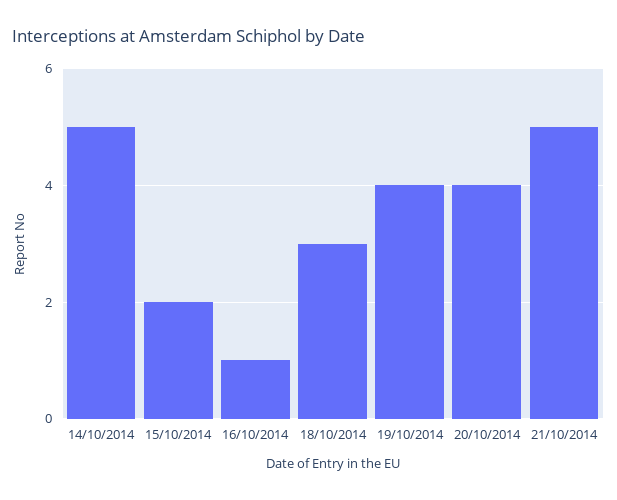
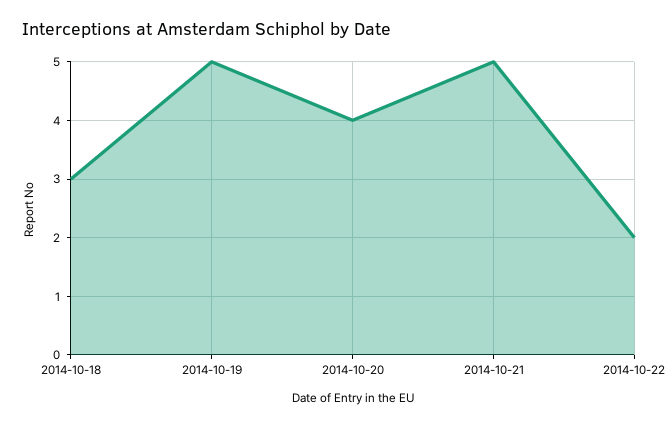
14/10/2014: 5 -> none
15/10/2014: 2 -> none
16/10/2014: 1 -> none
19/10/2014: 4 -> 5
2014-10-22: none -> 2

